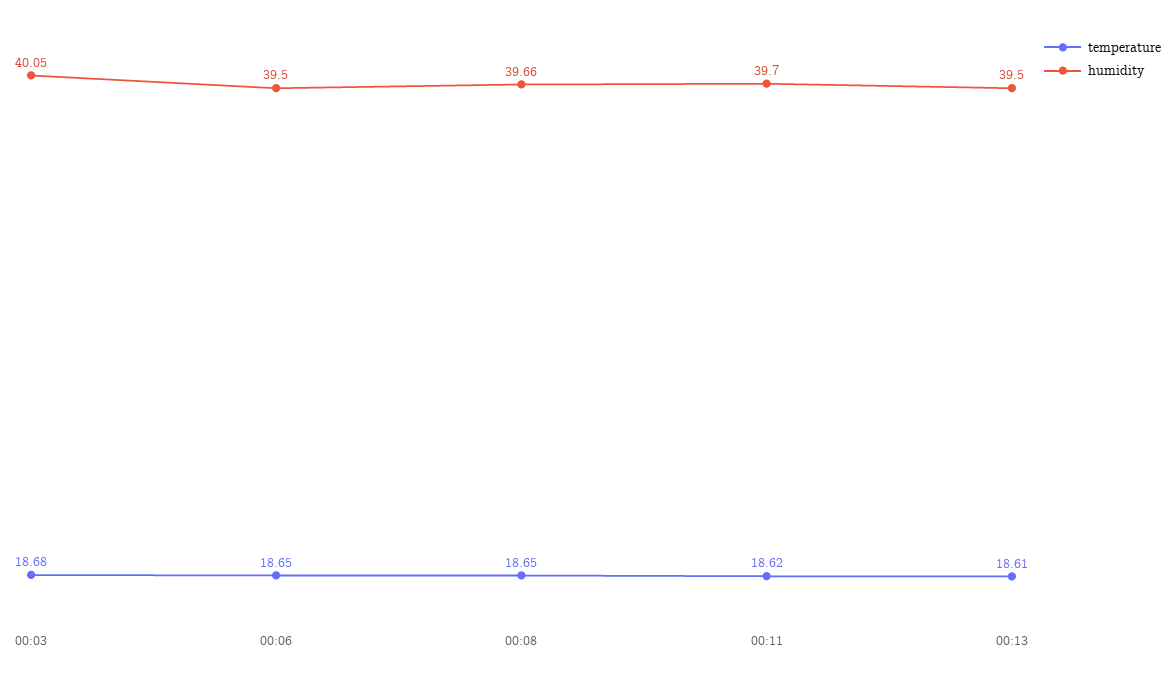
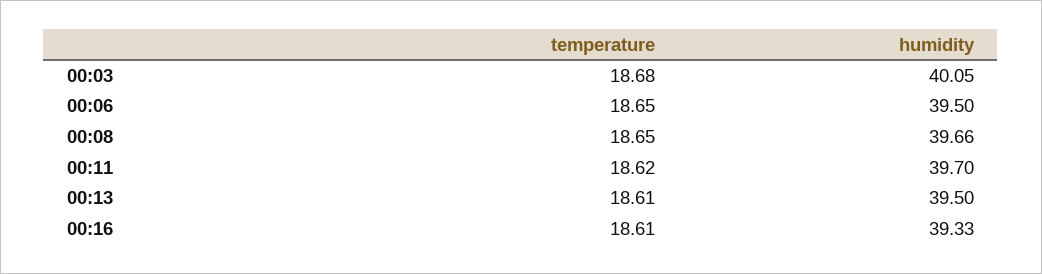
temperature, 00:16: none -> 18.61
humidity, 00:16: none -> 39.33

